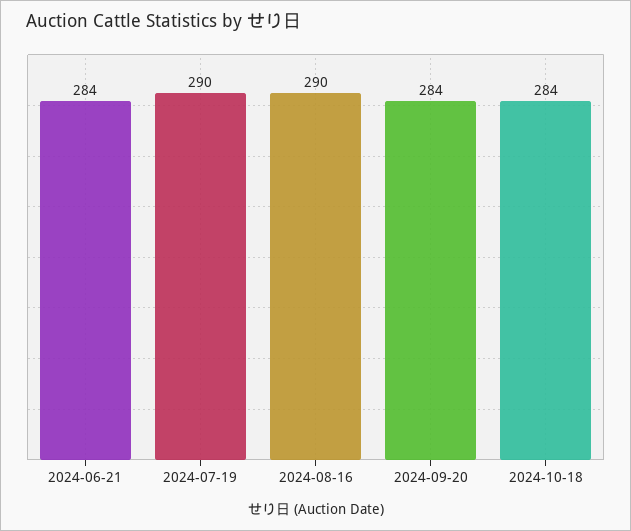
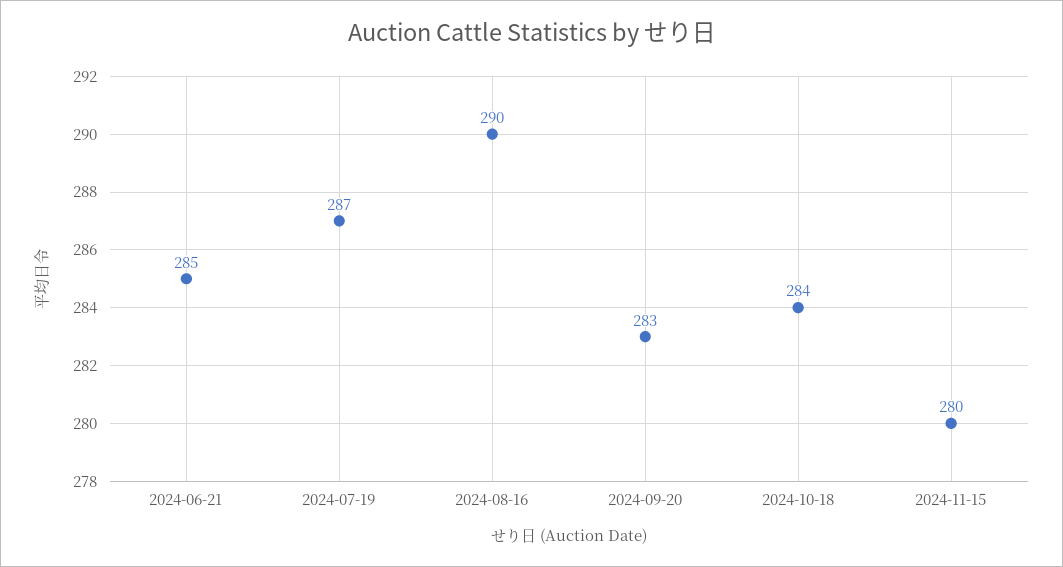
2024-06-21: 284 -> 285
2024-07-19: 290 -> 287
2024-09-20: 284 -> 283
2024-11-15: none -> 280

